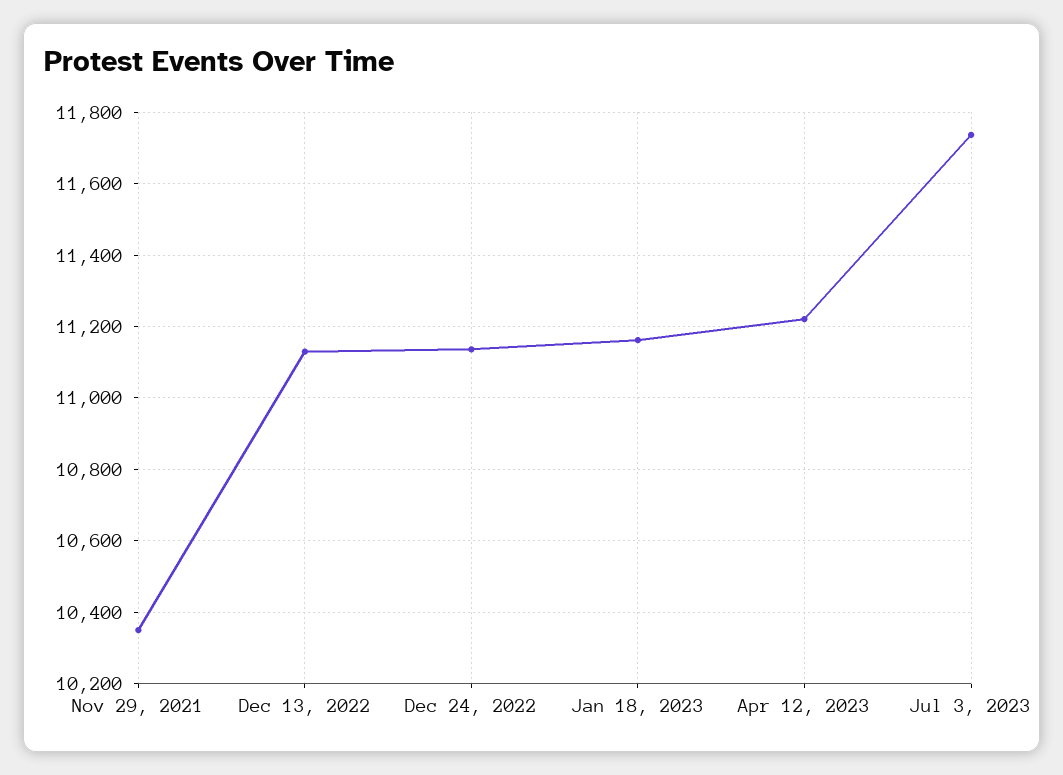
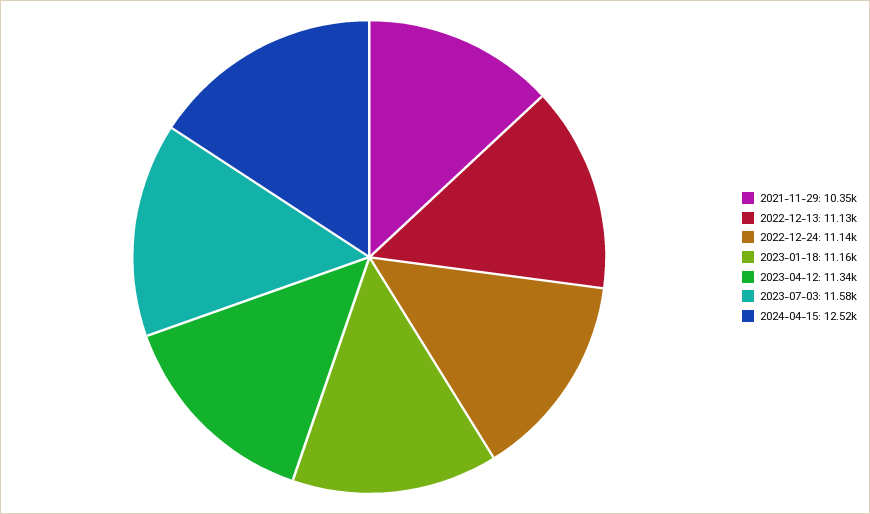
Apr 12, 2023: 11220 -> 11340
Jul 3, 2023: 11740 -> 11580
2024-04-15: none -> 12520

